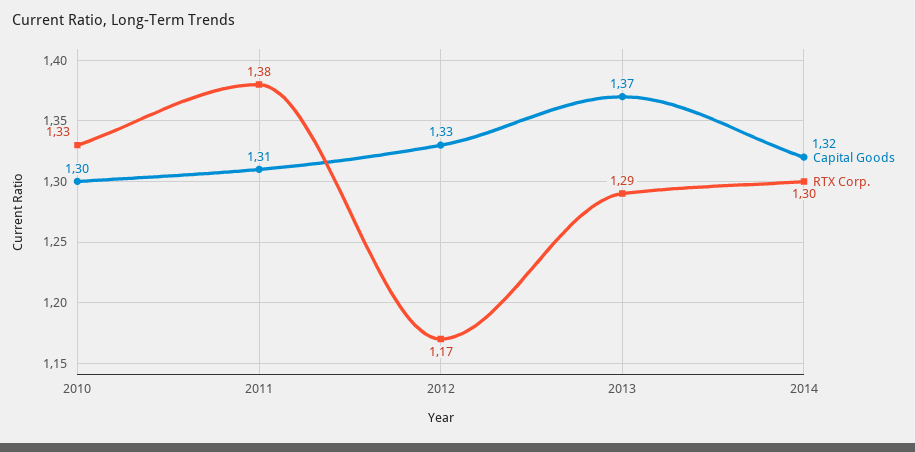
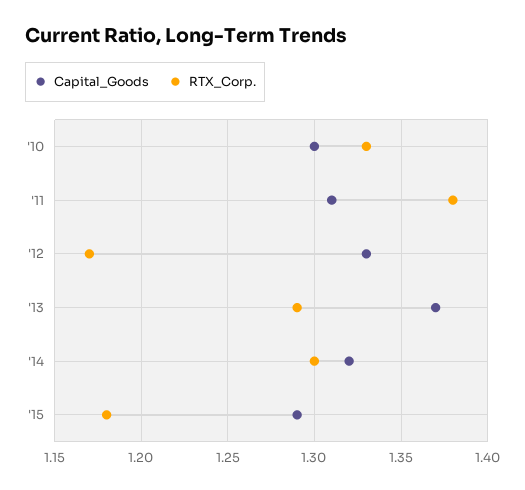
Capital Goods, '15: none -> 1.29
RTX Corp., '15: none -> 1.18

